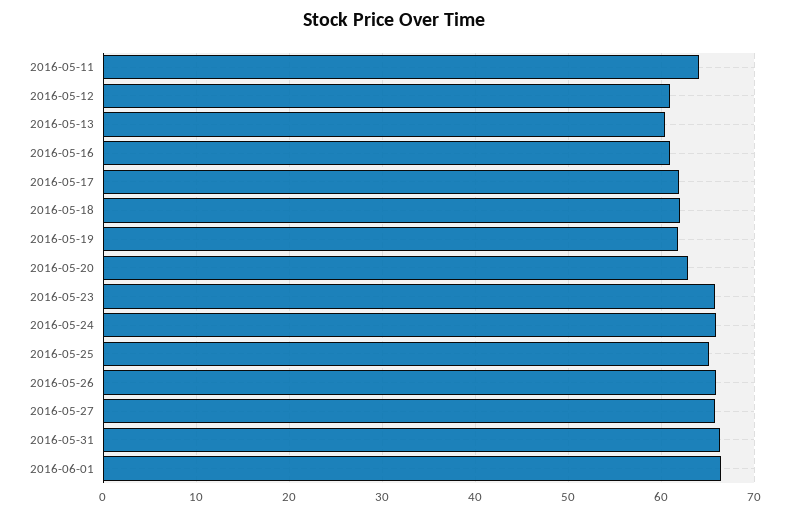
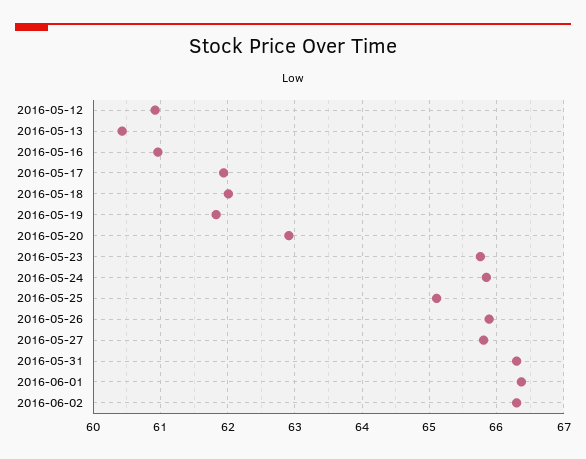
2016-05-11: 64 -> none
2016-06-02: none -> 66.3

